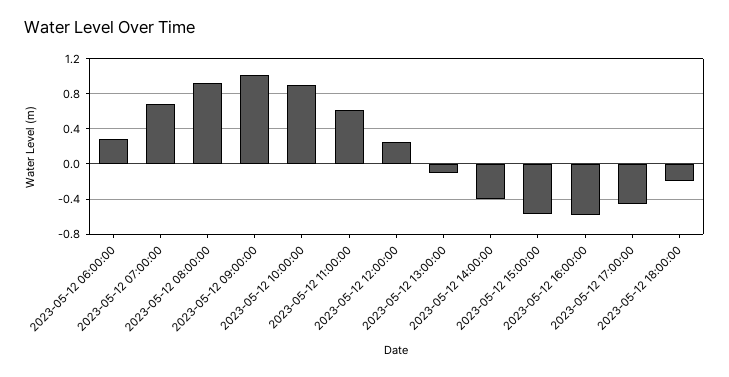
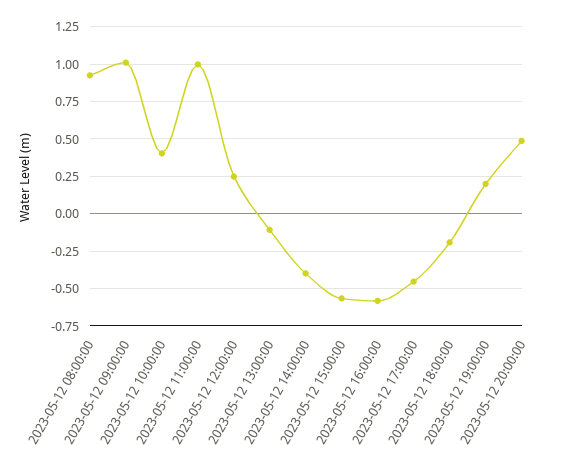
2023-05-12 06:00:00: 0.3 -> none
2023-05-12 07:00:00: 0.7 -> none
2023-05-12 10:00:00: 0.9 -> 0.4
2023-05-12 11:00:00: 0.6 -> 1
2023-05-12 19:00:00: none -> 0.2
2023-05-12 20:00:00: none -> 0.5

